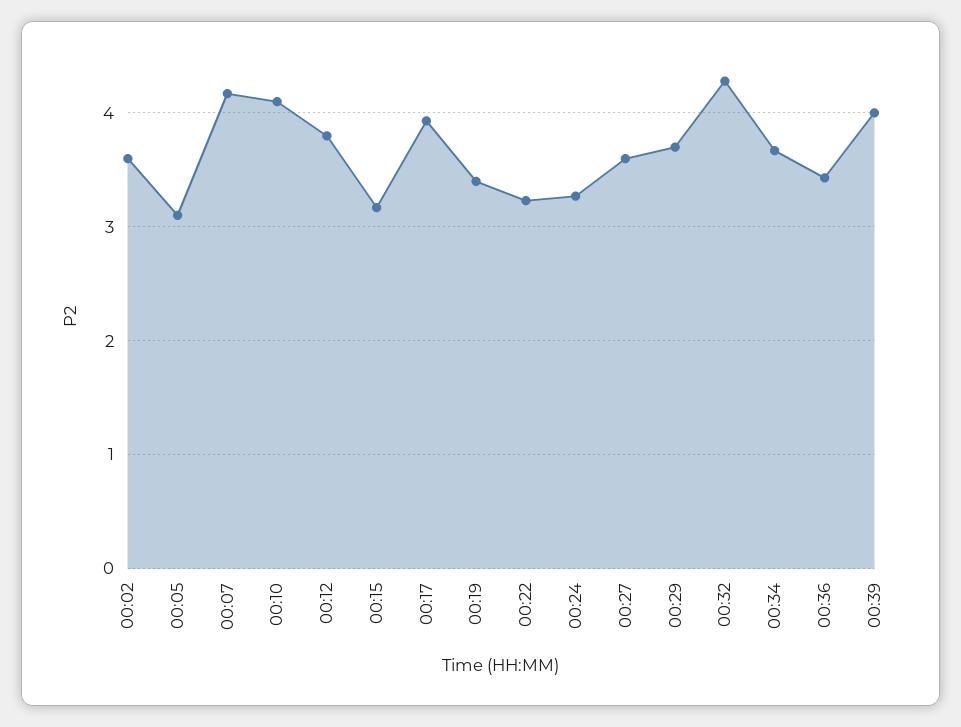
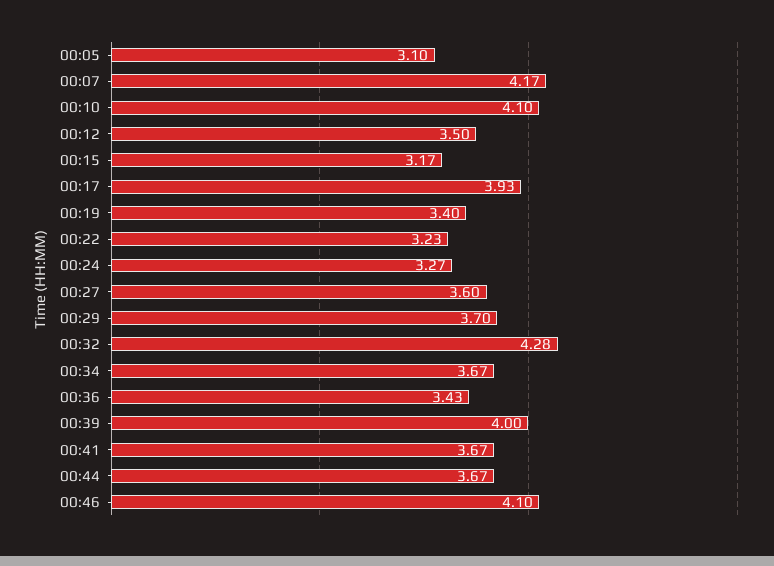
00:02: 3.6 -> none
00:12: 3.8 -> 3.5
00:41: none -> 3.67
00:44: none -> 3.67
00:46: none -> 4.1

